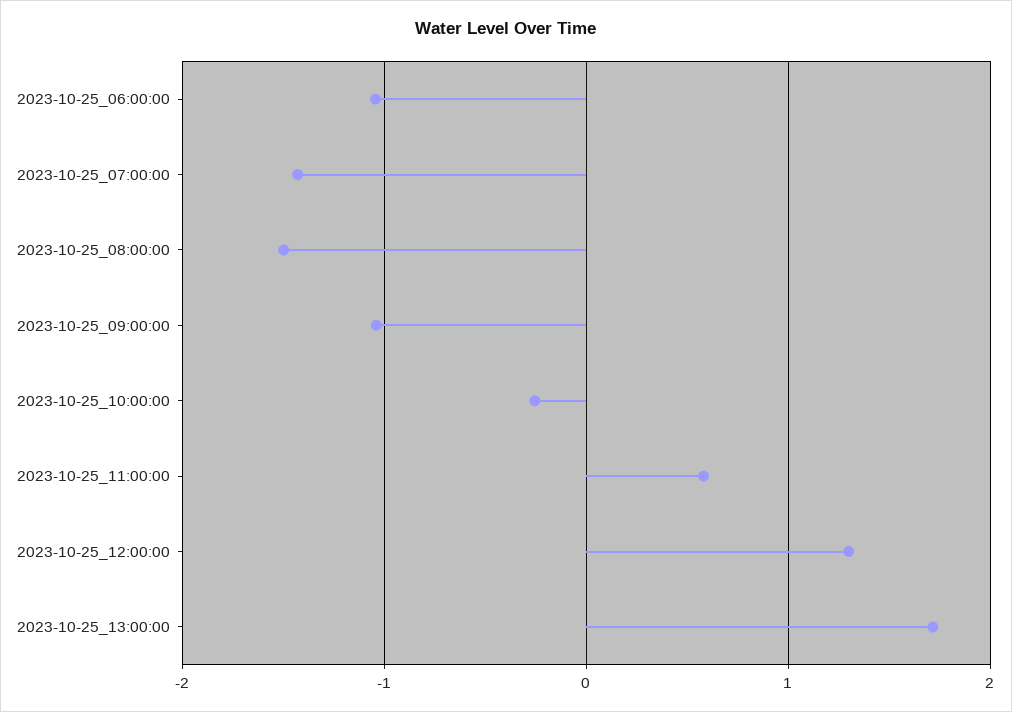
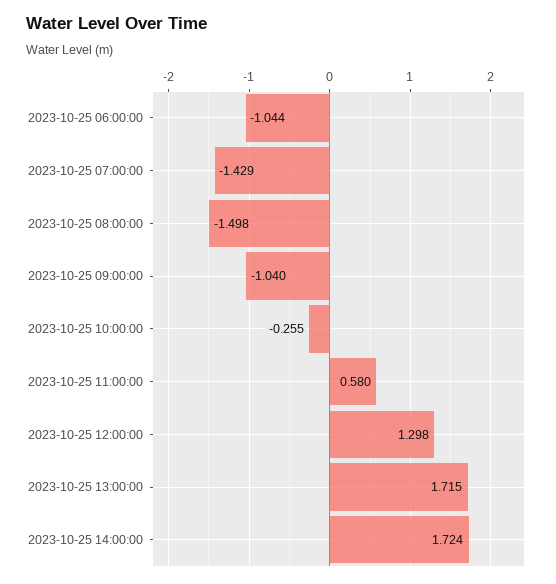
2023-10-25 14:00:00: none -> 1.724

